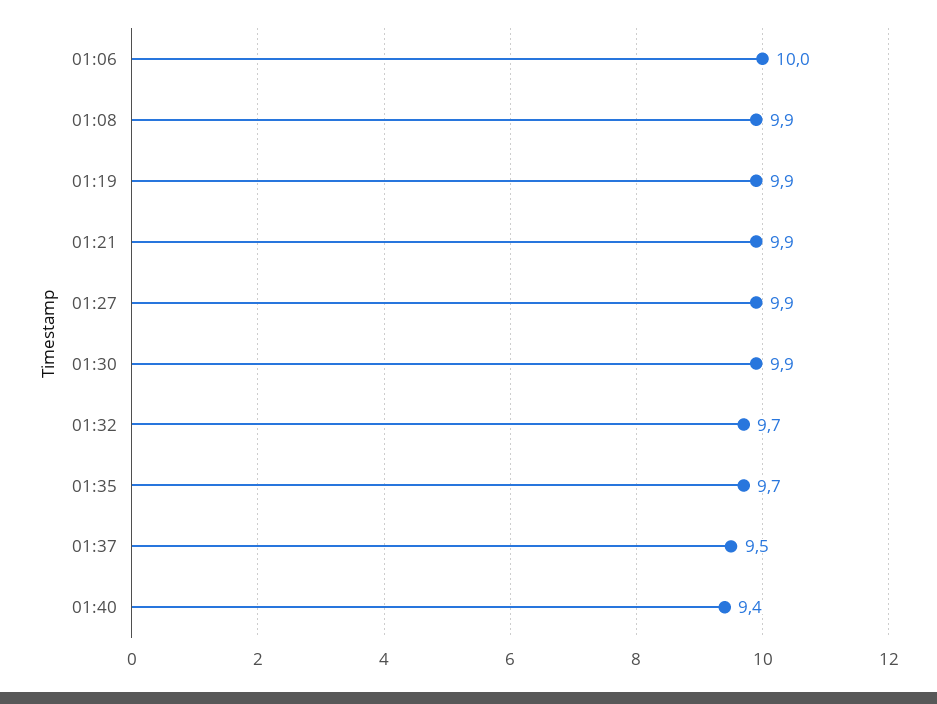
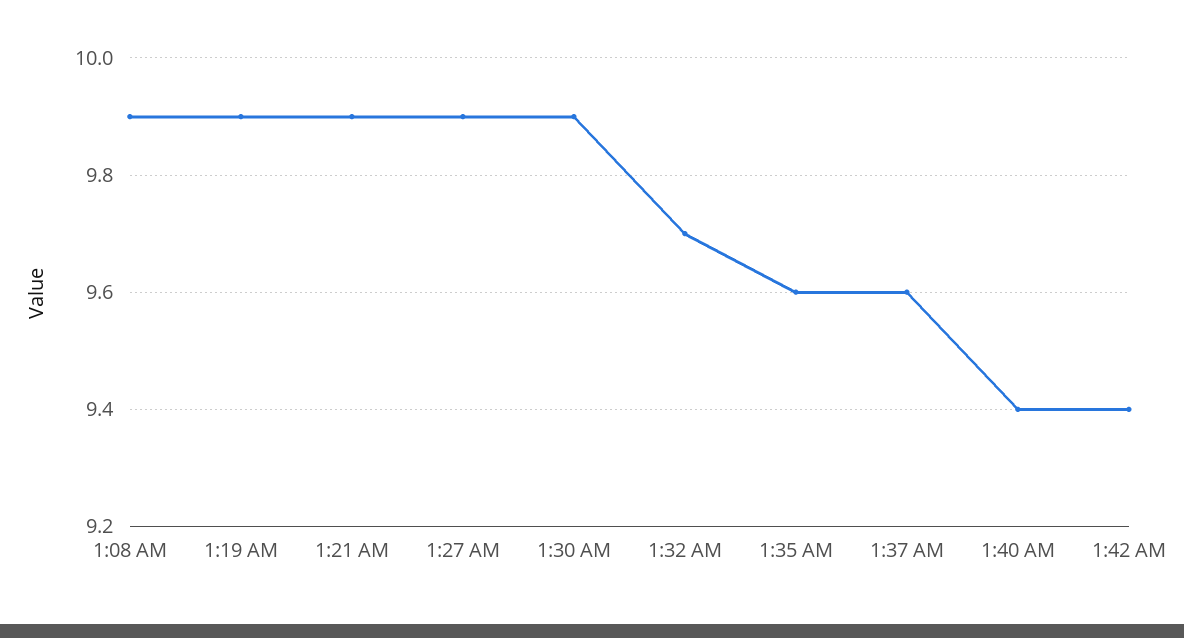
01:06: 10 -> none
01:35: 9.7 -> 9.6
01:37: 9.5 -> 9.6
1:42 AM: none -> 9.4

